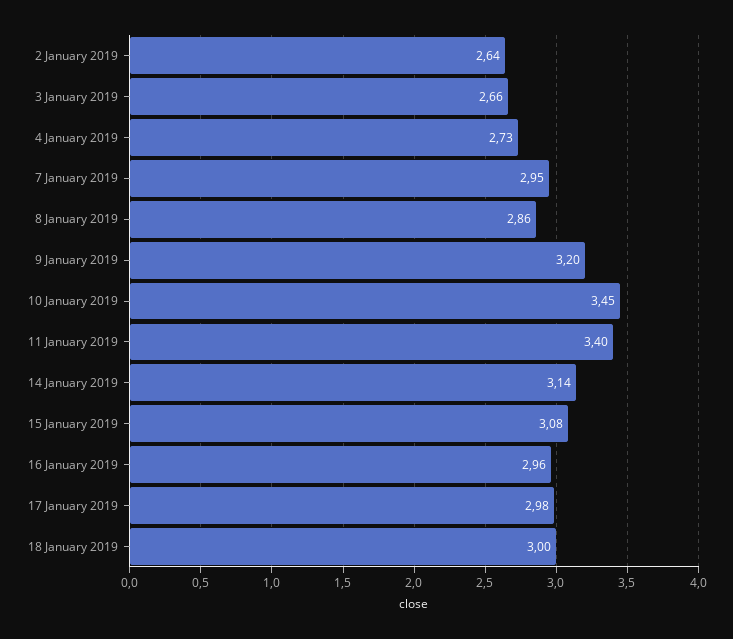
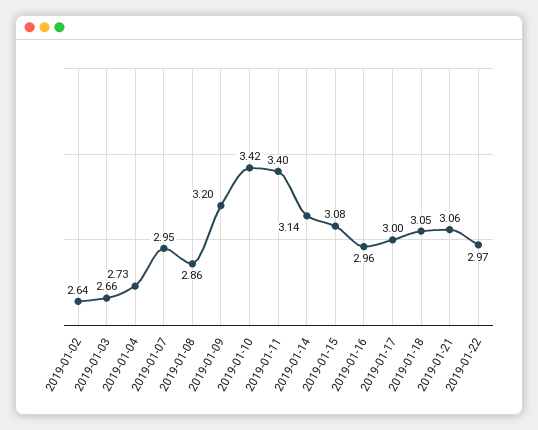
10 January 2019: 3.45 -> 3.42
17 January 2019: 2.98 -> 3
18 January 2019: 3 -> 3.05
2019-01-21: none -> 3.06
2019-01-22: none -> 2.97

